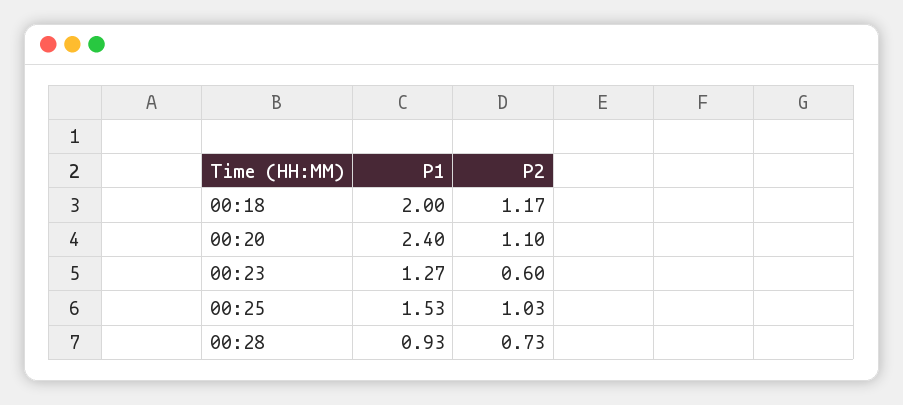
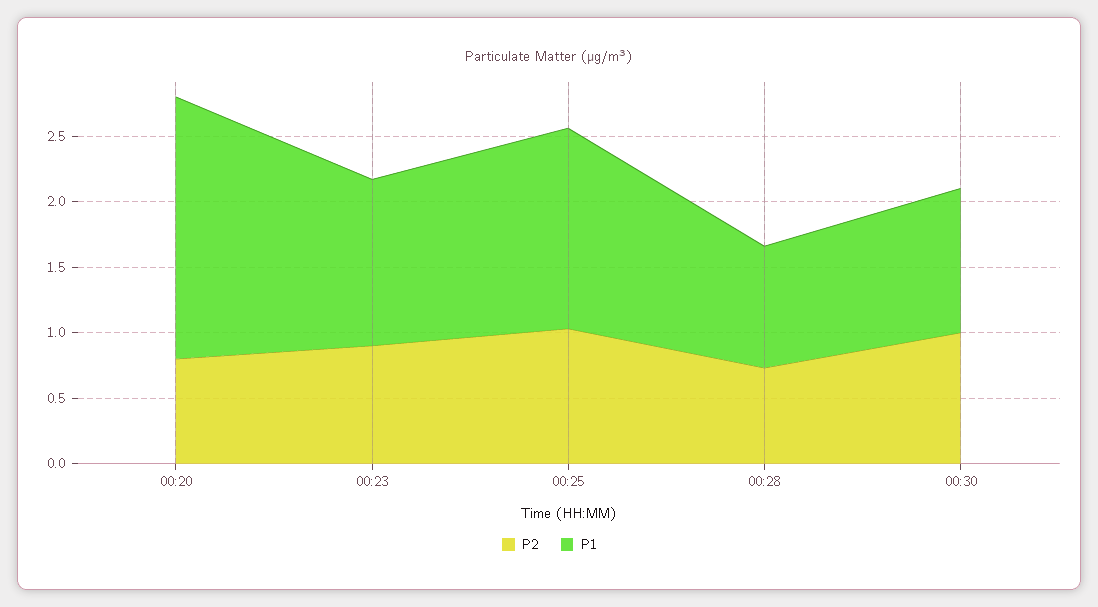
P1, 00:18: 2 -> none
P2, 00:18: 1.17 -> none
P1, 00:20: 2.4 -> 2
P2, 00:20: 1.1 -> 0.8
P2, 00:23: 0.6 -> 0.9
P2, 00:30: none -> 1
P1, 00:30: none -> 1.1

